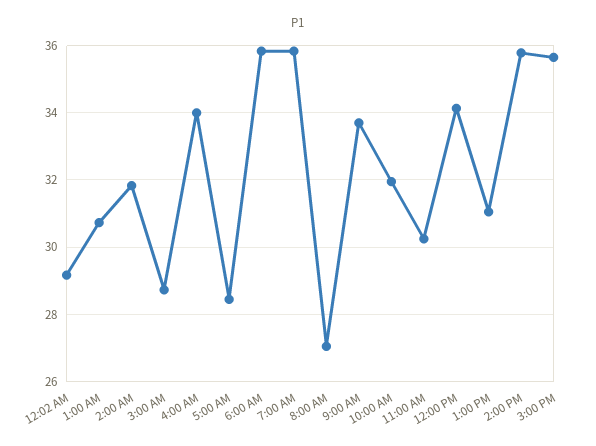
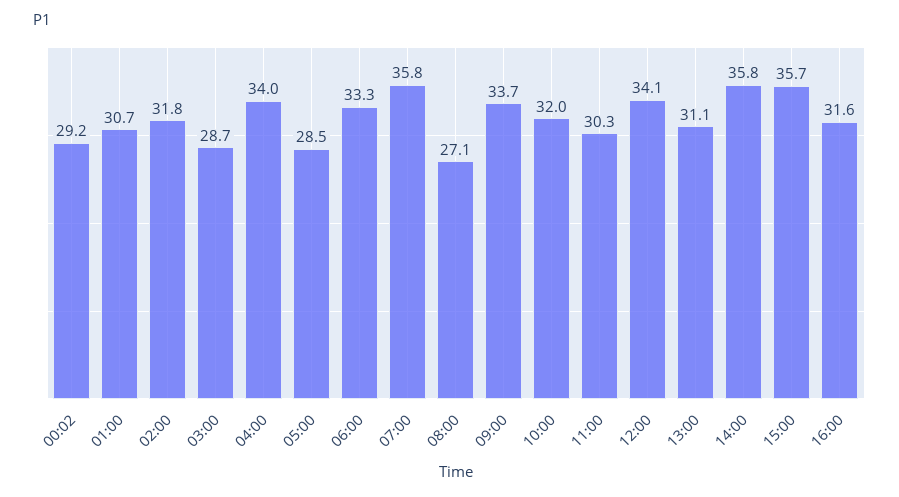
6:00 AM: 35.8 -> 33.3
16:00: none -> 31.6

